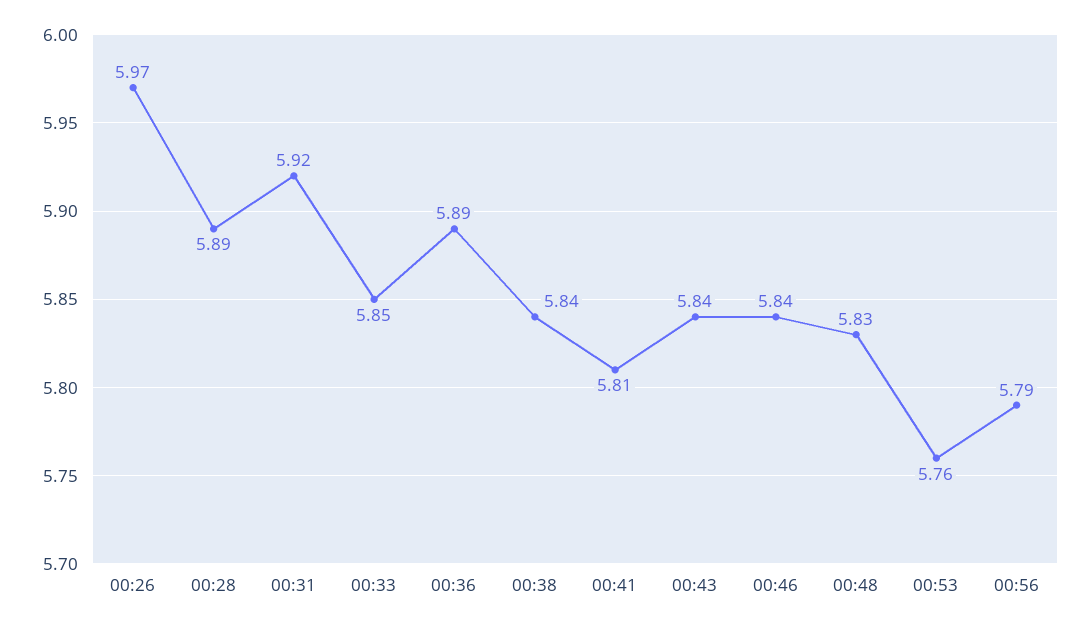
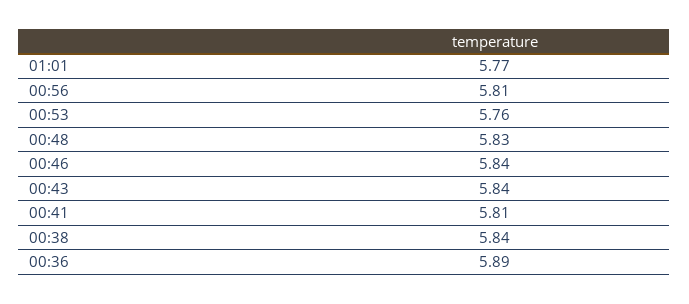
00:26: 5.97 -> none
00:28: 5.89 -> none
00:31: 5.92 -> none
00:33: 5.85 -> none
00:56: 5.79 -> 5.81
01:01: none -> 5.77

